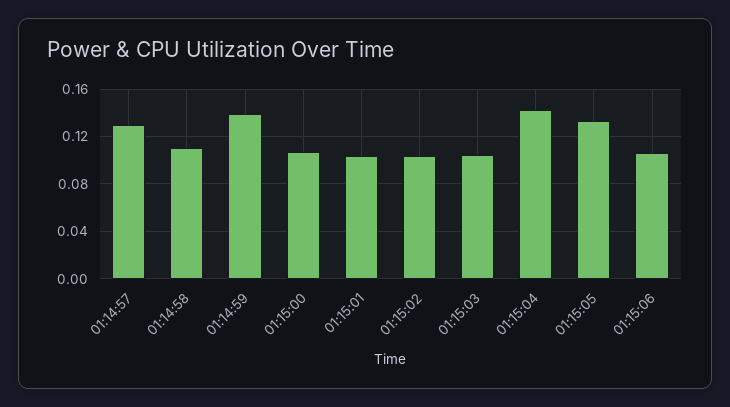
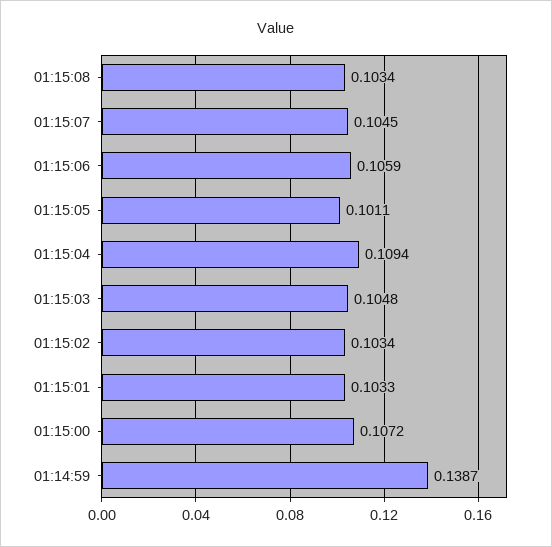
01:14:57: 0.13 -> none
01:14:58: 0.11 -> none
01:15:04: 0.14 -> 0.1094
01:15:05: 0.13 -> 0.1011
01:15:08: none -> 0.1034
01:15:07: none -> 0.1045

